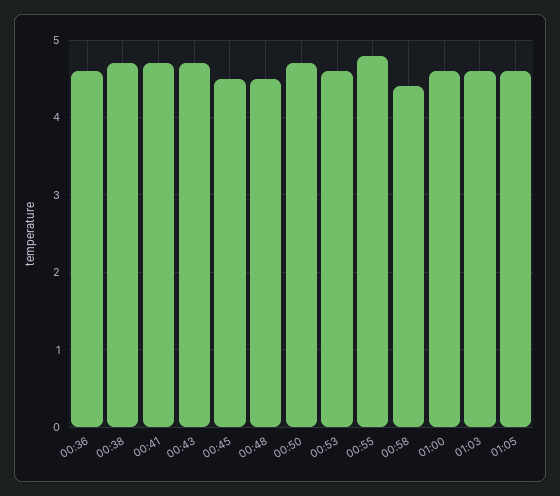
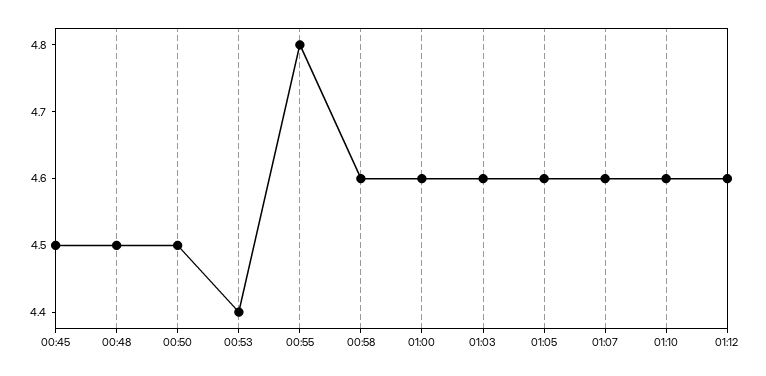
00:36: 4.6 -> none
00:38: 4.7 -> none
00:41: 4.7 -> none
00:43: 4.7 -> none
00:50: 4.7 -> 4.5
00:53: 4.6 -> 4.4
00:58: 4.4 -> 4.6
01:07: none -> 4.6
01:10: none -> 4.6
01:12: none -> 4.6

